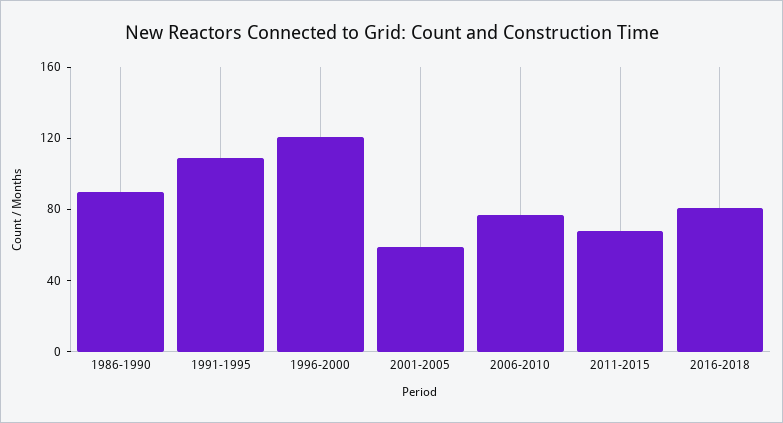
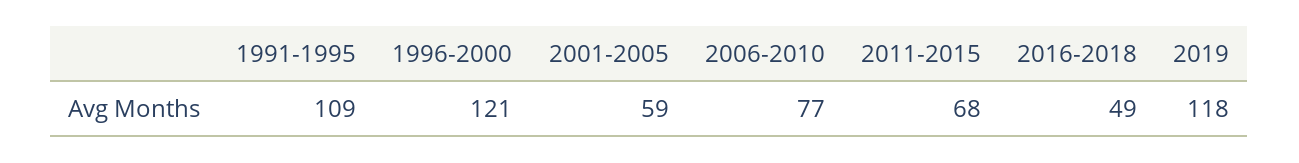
1986-1990: 90 -> none
2016-2018: 80 -> 49
2019: none -> 118

